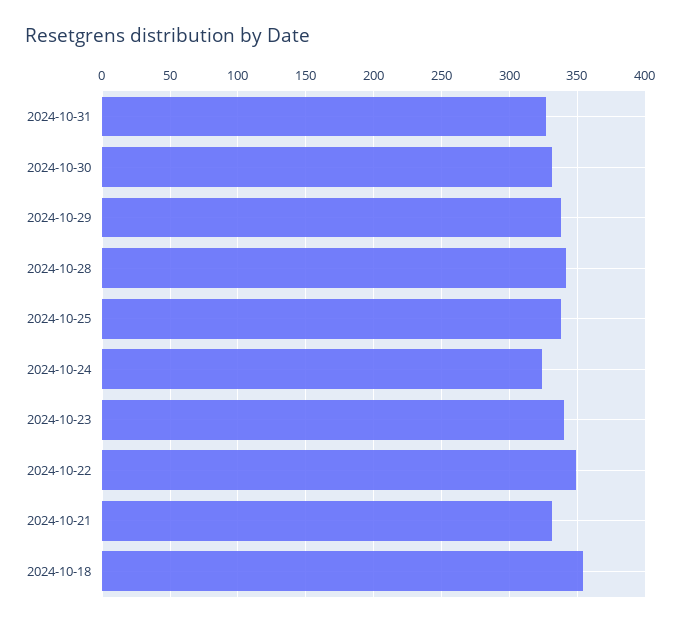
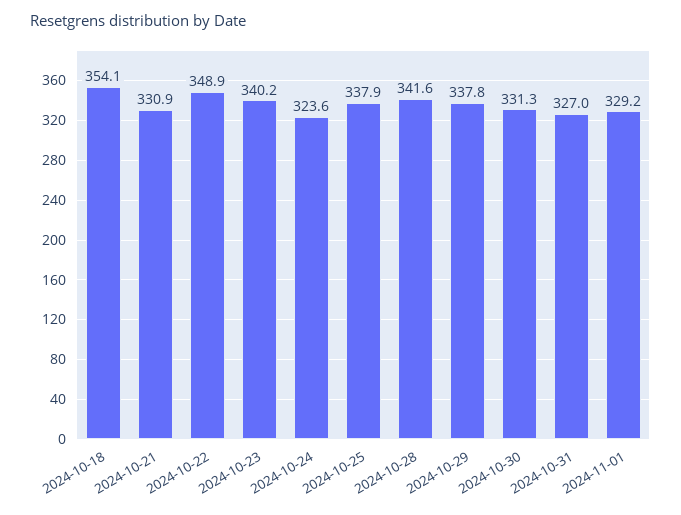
2024-11-01: none -> 329.2

